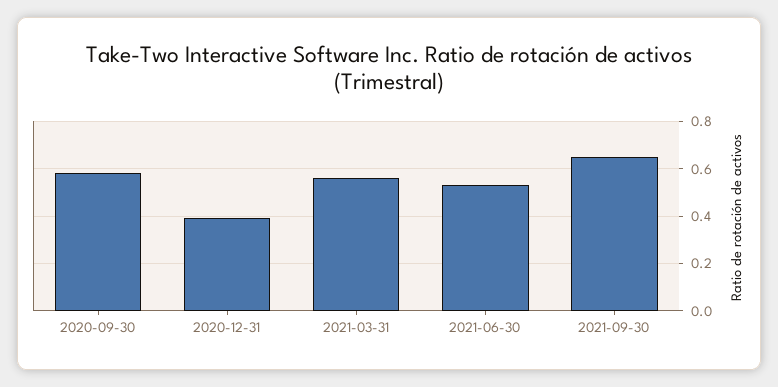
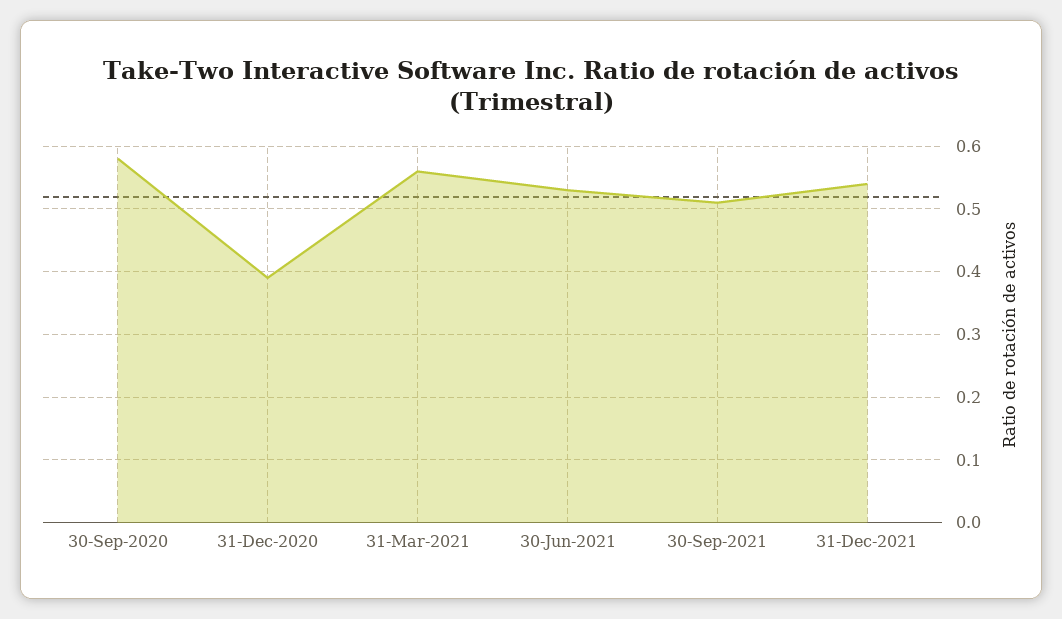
2021-09-30: 0.65 -> 0.51
31-Dec-2021: none -> 0.54

